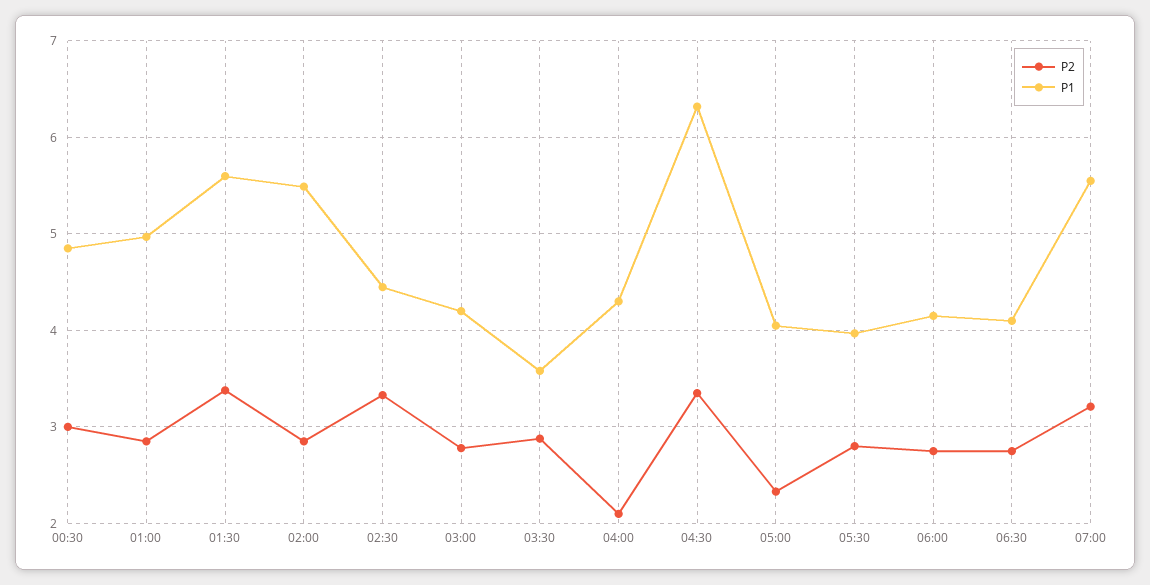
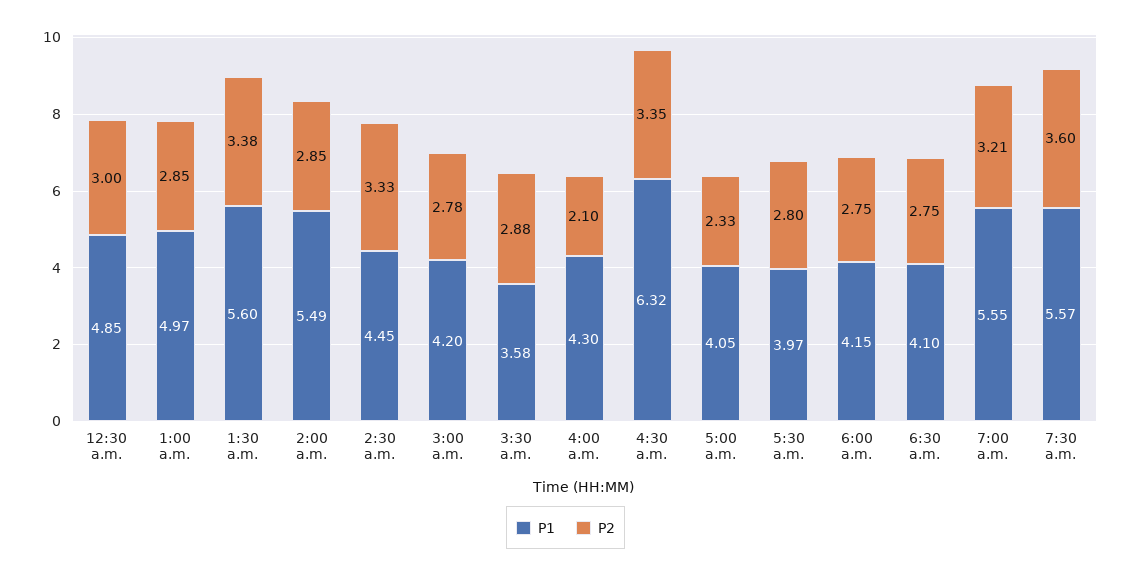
P1, 7:30 a.m.: none -> 5.57
P2, 7:30 a.m.: none -> 3.6

